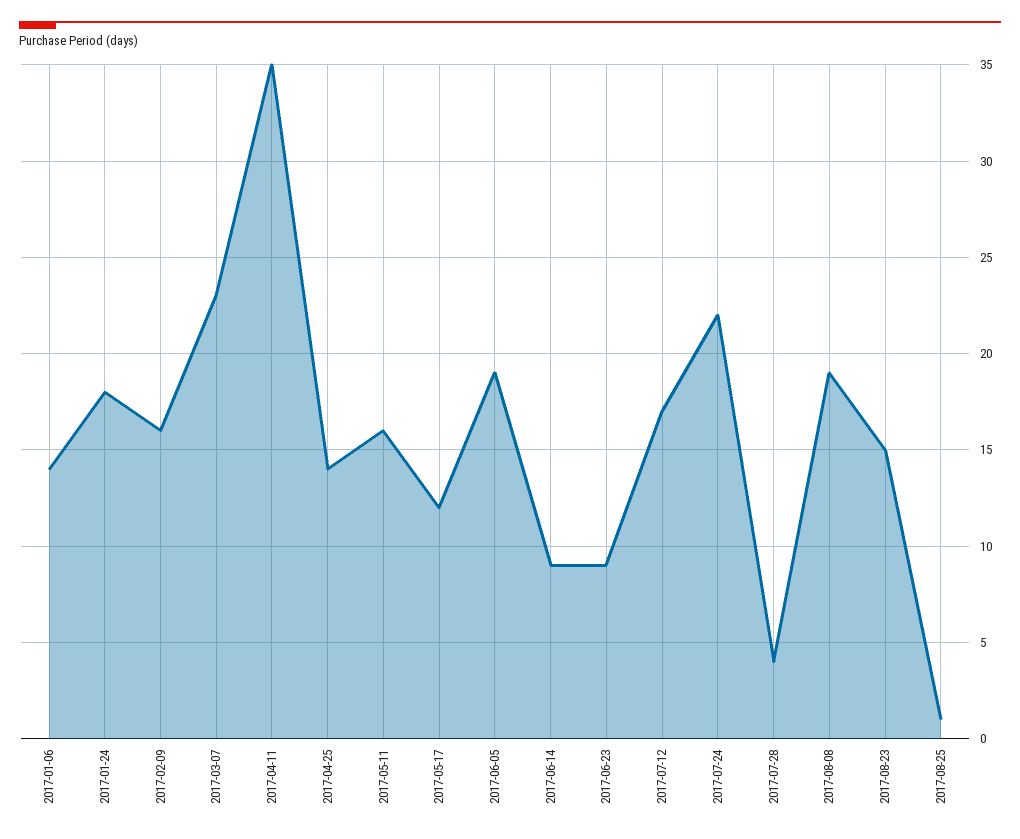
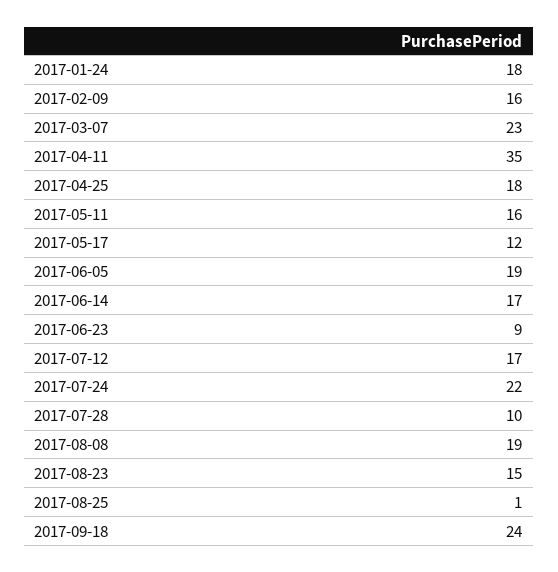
2017-01-06: 14 -> none
2017-04-25: 14 -> 18
2017-06-14: 9 -> 17
2017-07-28: 4 -> 10
2017-09-18: none -> 24

